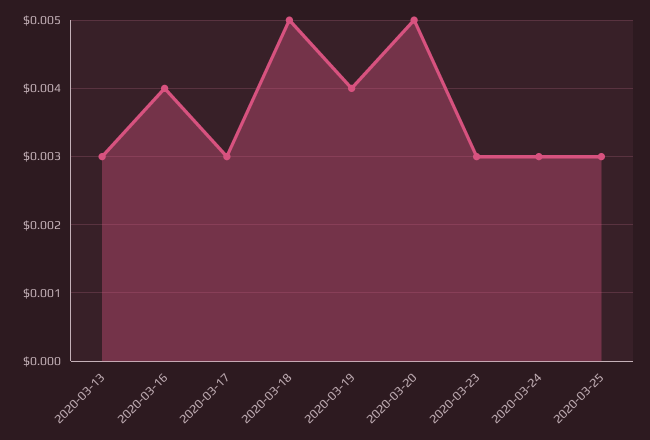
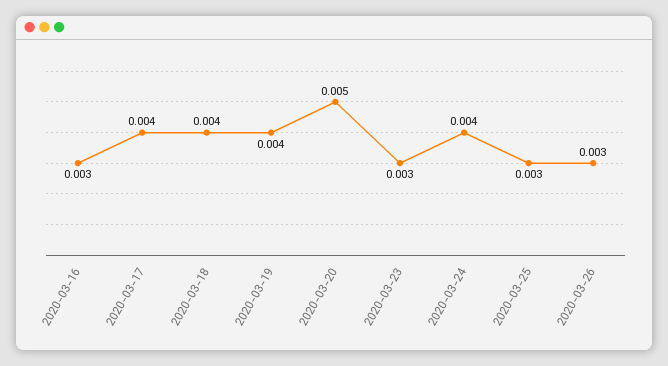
2020-03-13: 0.003 -> none
2020-03-16: 0.004 -> 0.003
2020-03-17: 0.003 -> 0.004
2020-03-18: 0.005 -> 0.004
2020-03-24: 0.003 -> 0.004
2020-03-26: none -> 0.003

